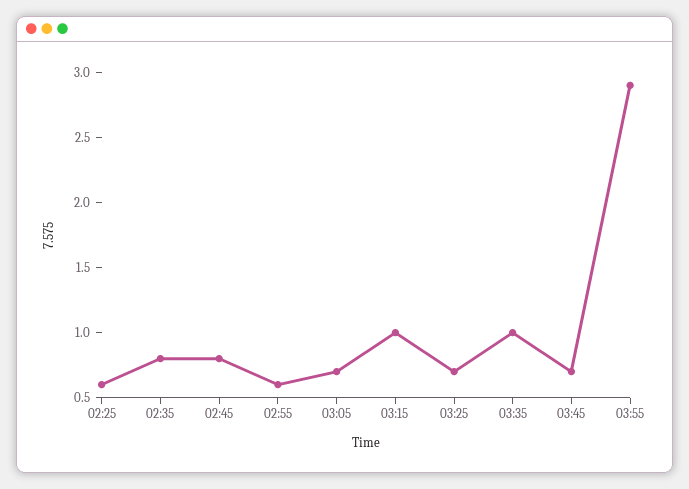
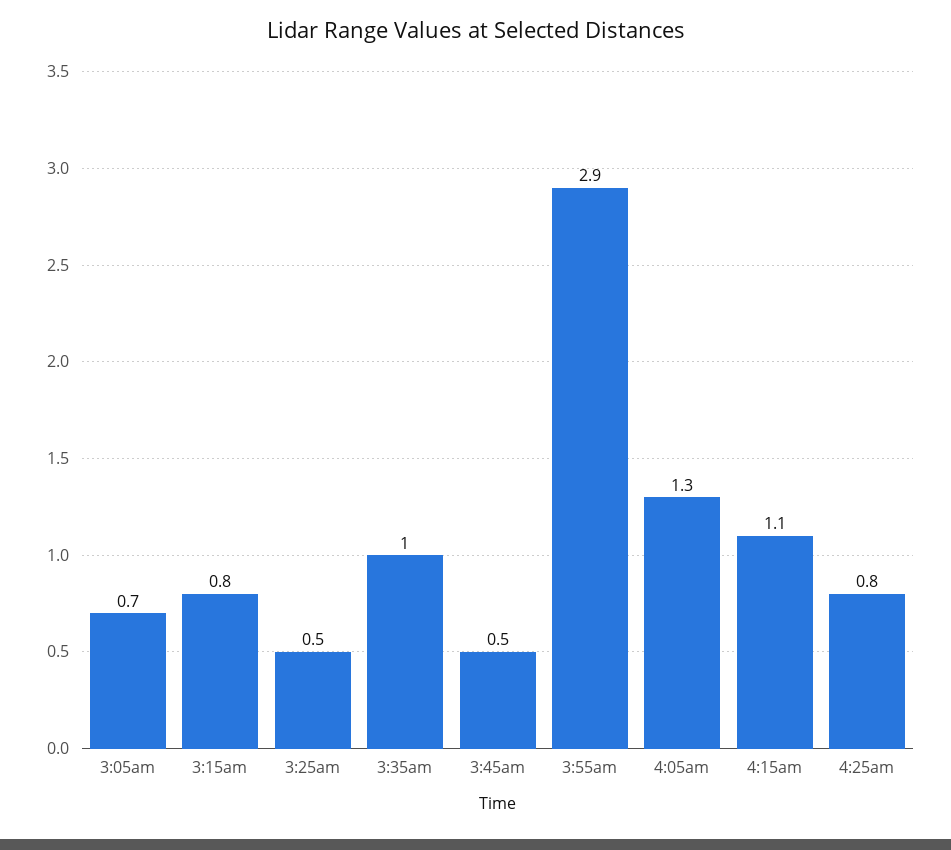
02:25: 0.6 -> none
02:35: 0.8 -> none
02:45: 0.8 -> none
02:55: 0.6 -> none
03:15: 1 -> 0.8
03:25: 0.7 -> 0.5
03:45: 0.7 -> 0.5
4:05am: none -> 1.3
4:15am: none -> 1.1
4:25am: none -> 0.8

